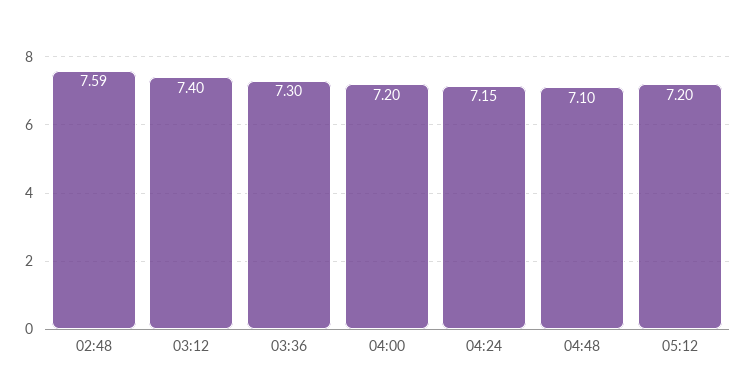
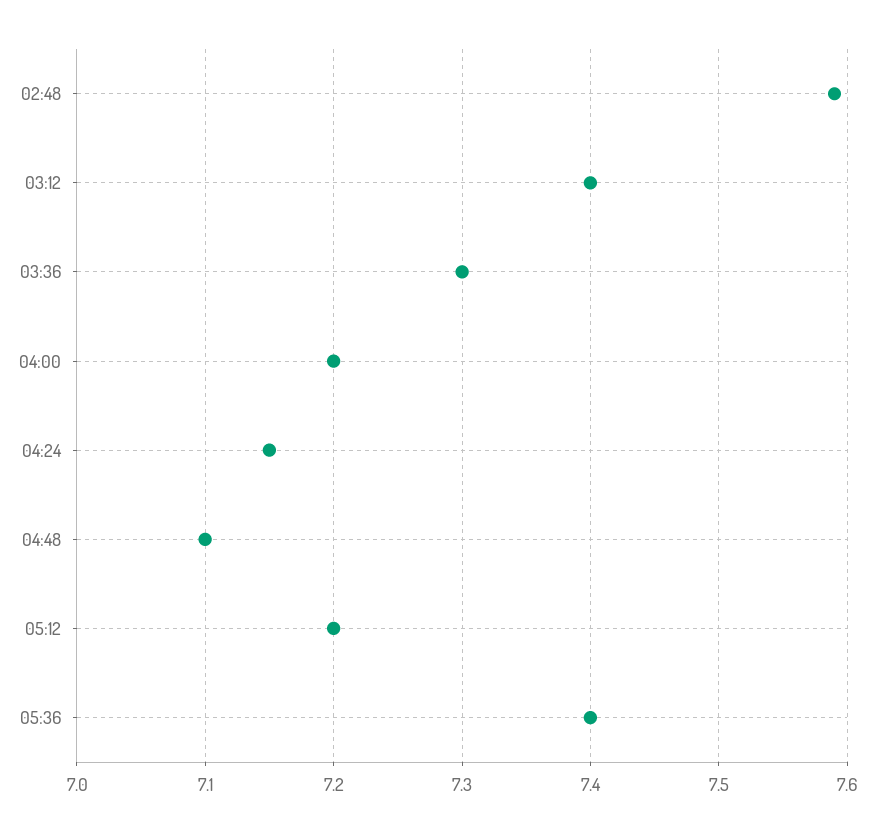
05:36: none -> 7.4

